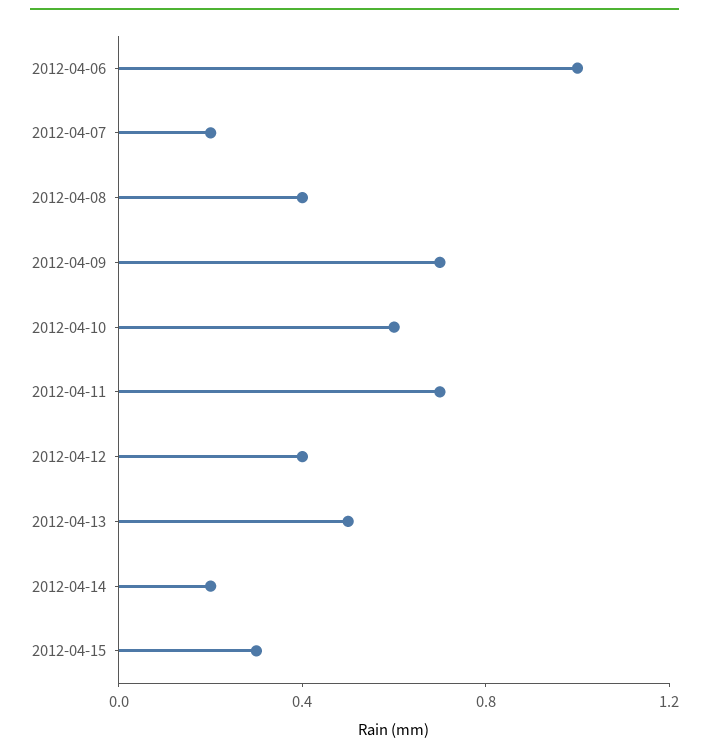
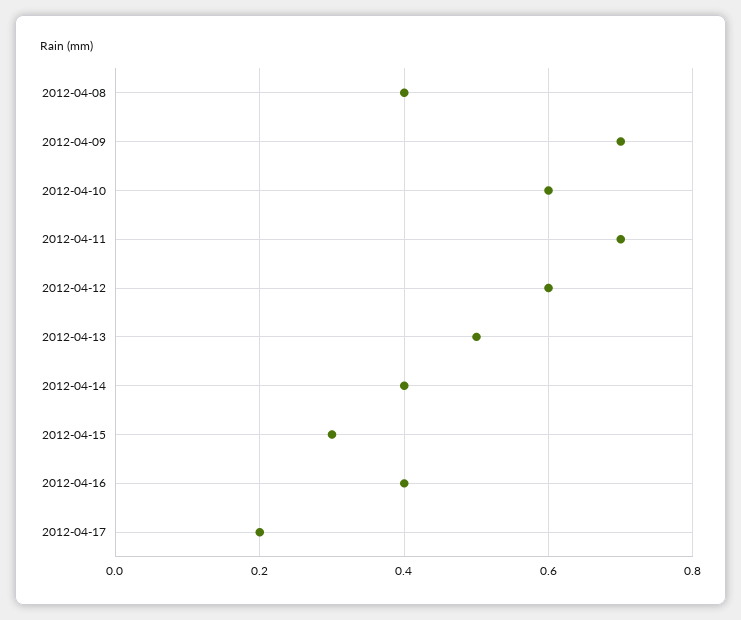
2012-04-06: 1 -> none
2012-04-07: 0.2 -> none
2012-04-12: 0.4 -> 0.6
2012-04-14: 0.2 -> 0.4
2012-04-16: none -> 0.4
2012-04-17: none -> 0.2

